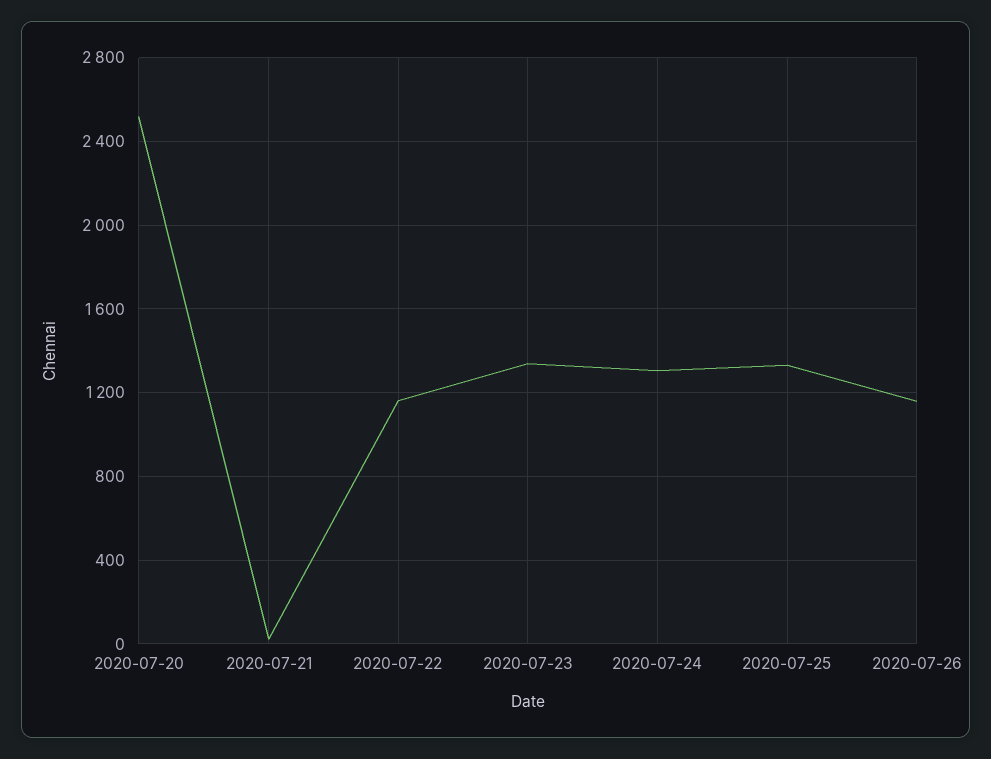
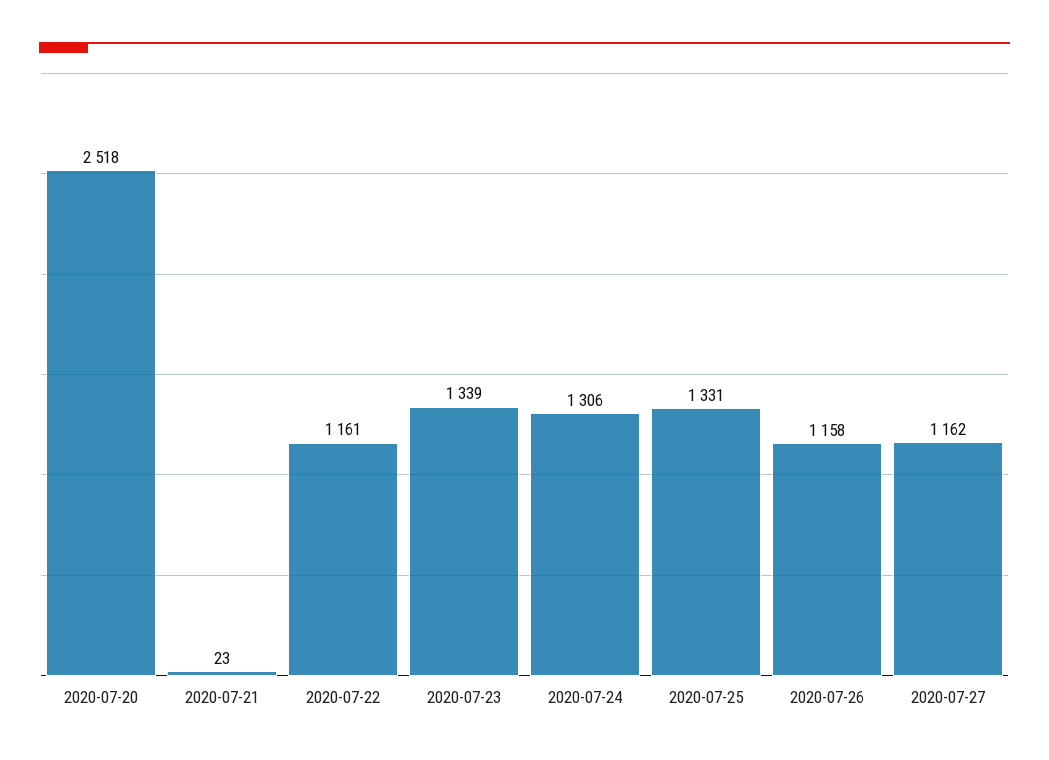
2020-07-27: none -> 1162

